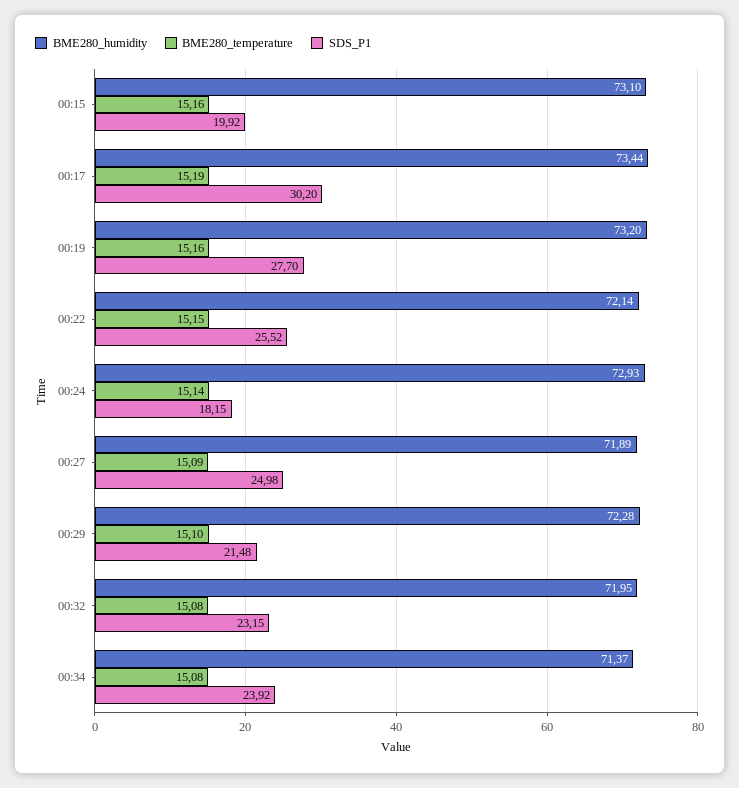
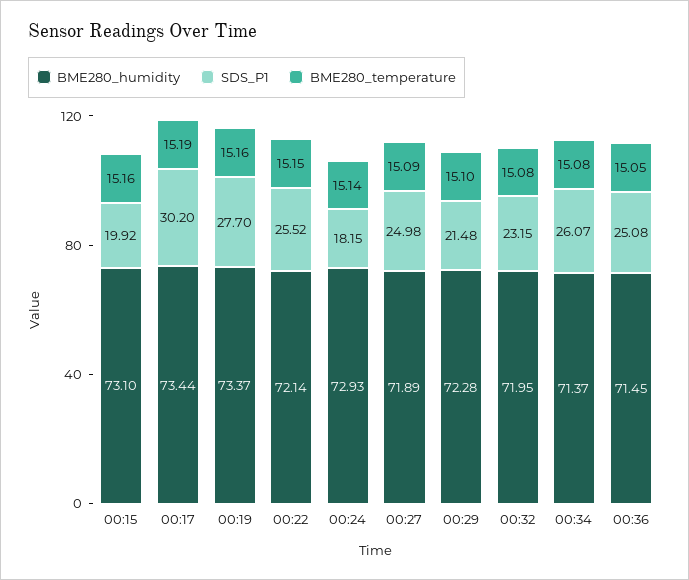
BME280_humidity, 00:19: 73.2 -> 73.37
SDS_P1, 00:34: 23.92 -> 26.07
BME280_humidity, 00:36: none -> 71.45
SDS_P1, 00:36: none -> 25.08
BME280_temperature, 00:36: none -> 15.05

